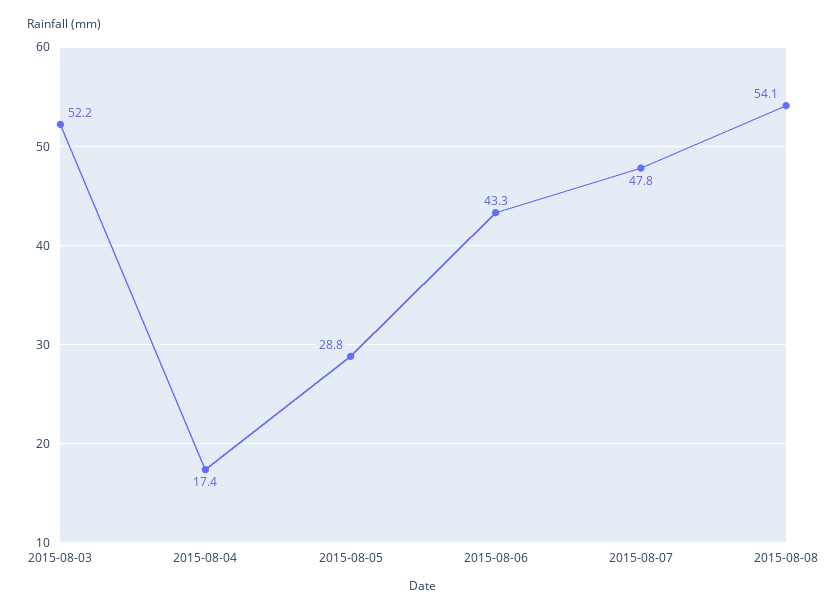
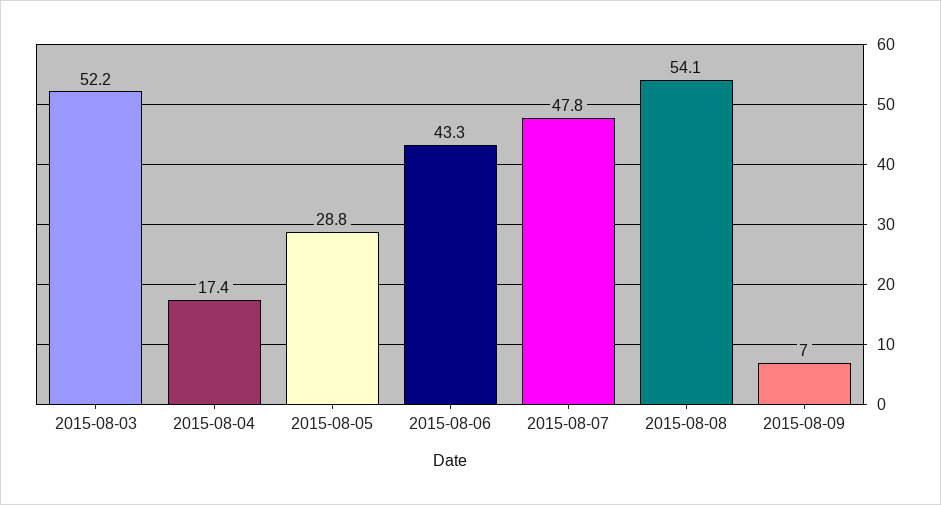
2015-08-09: none -> 7

